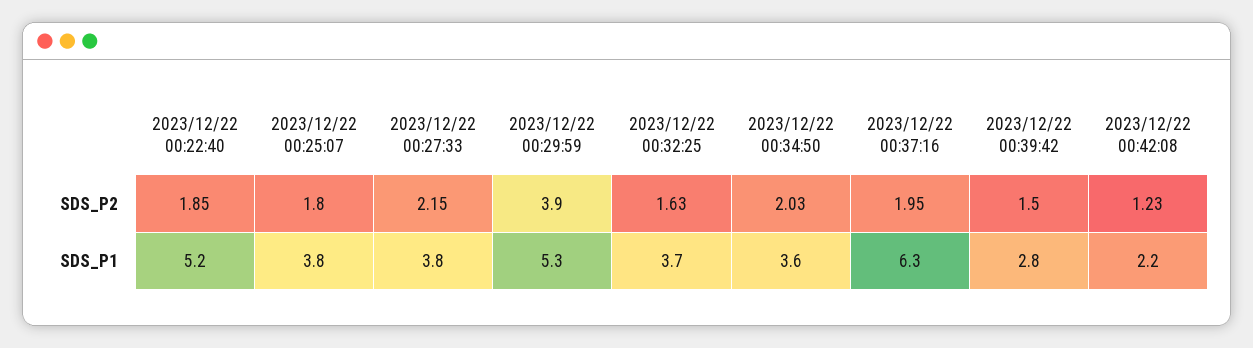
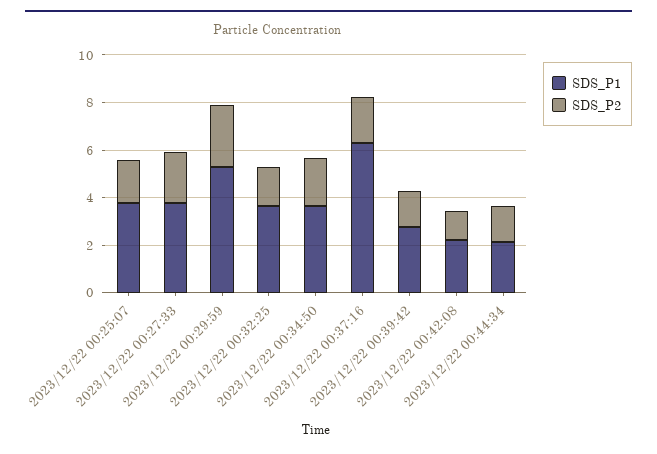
SDS_P2, 2023/12/22 00:22:40: 1.85 -> none
SDS_P2, 2023/12/22 00:29:59: 3.9 -> 2.5
SDS_P1, 2023/12/22 00:22:40: 5.2 -> none
SDS_P1, 2023/12/22 00:44:34: none -> 2
SDS_P2, 2023/12/22 00:44:34: none -> 1.5

